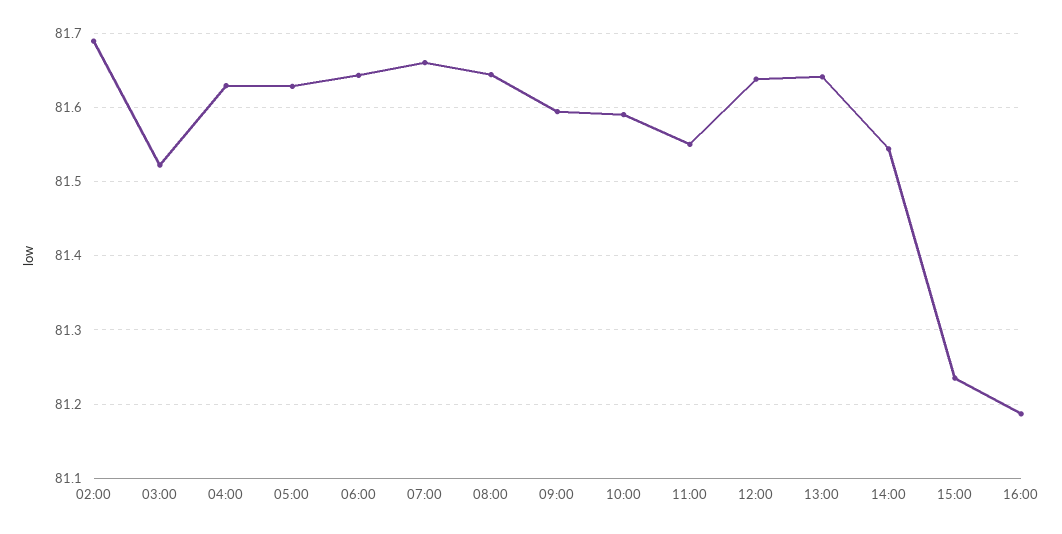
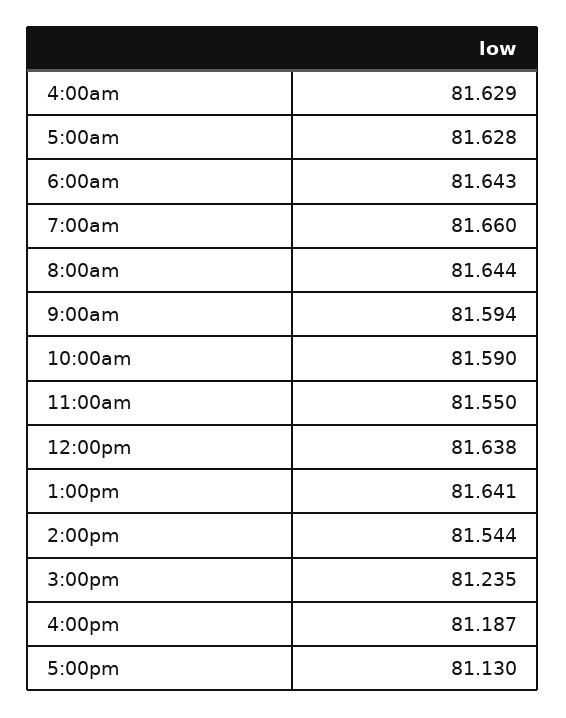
02:00: 81.69 -> none
03:00: 81.52 -> none
5:00pm: none -> 81.13

